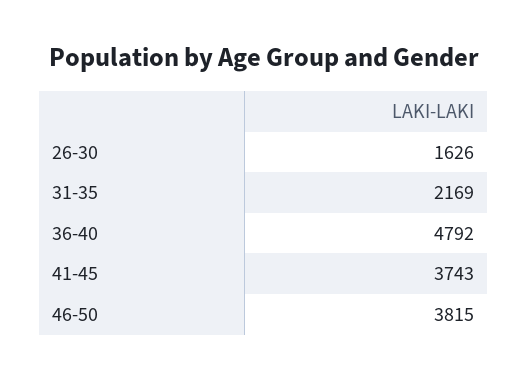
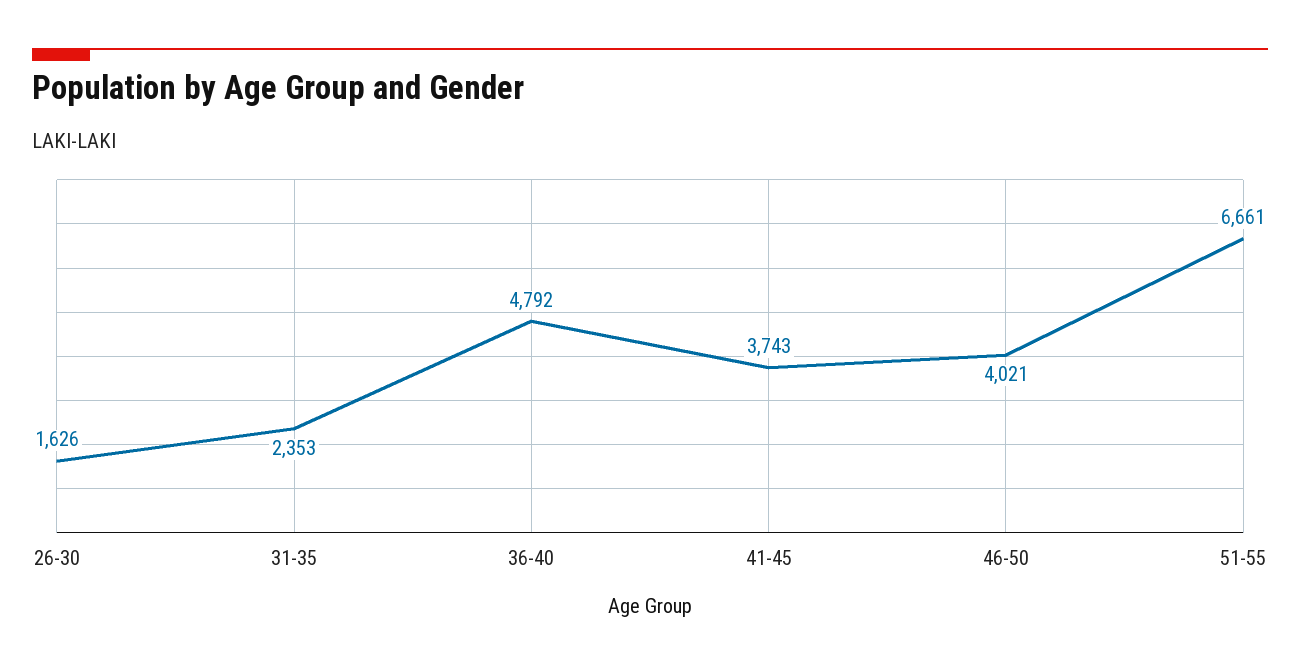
31-35: 2169 -> 2353
46-50: 3815 -> 4021
51-55: none -> 6661

